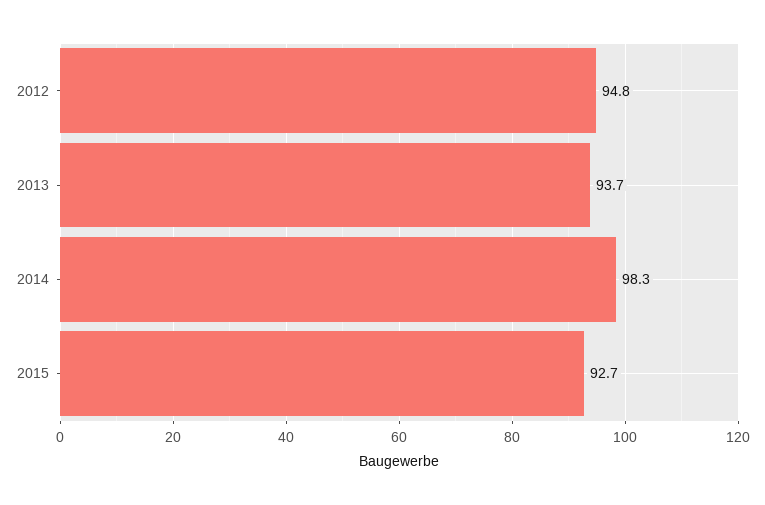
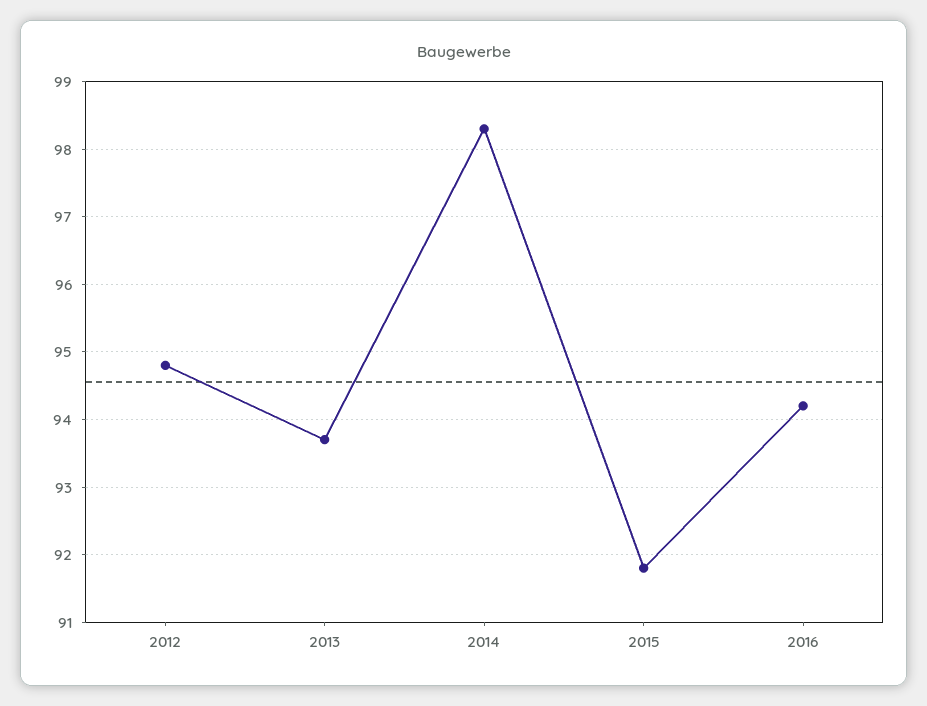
2015: 92.7 -> 91.8
2016: none -> 94.2

